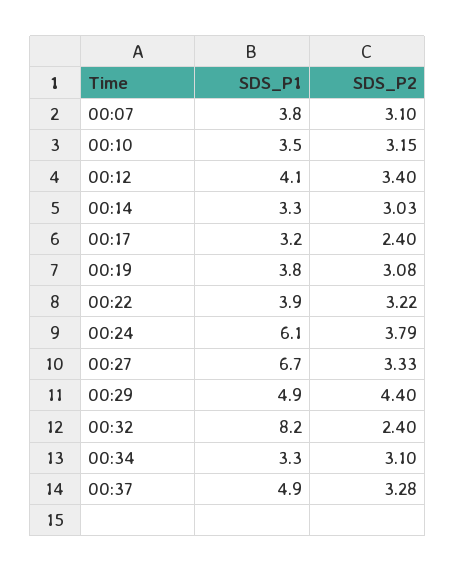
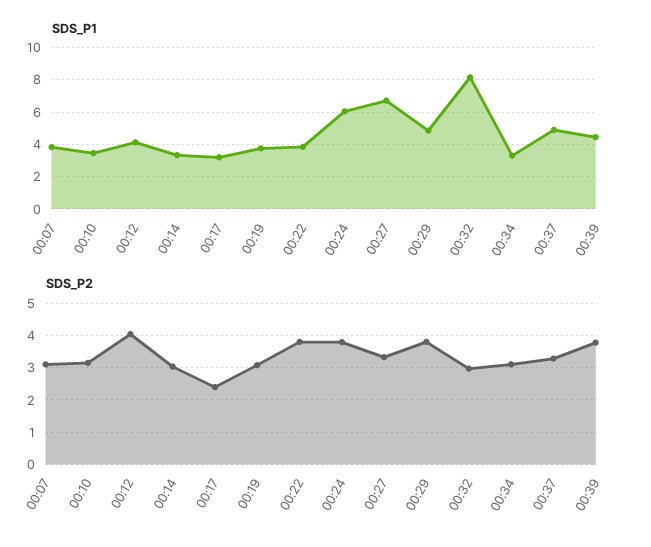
SDS_P2, 00:12: 3.4 -> 4
SDS_P2, 00:22: 3.22 -> 3.8
SDS_P2, 00:29: 4.4 -> 3.8
SDS_P2, 00:32: 2.4 -> 3
SDS_P1, 00:39: none -> 4.5
SDS_P2, 00:39: none -> 3.8

